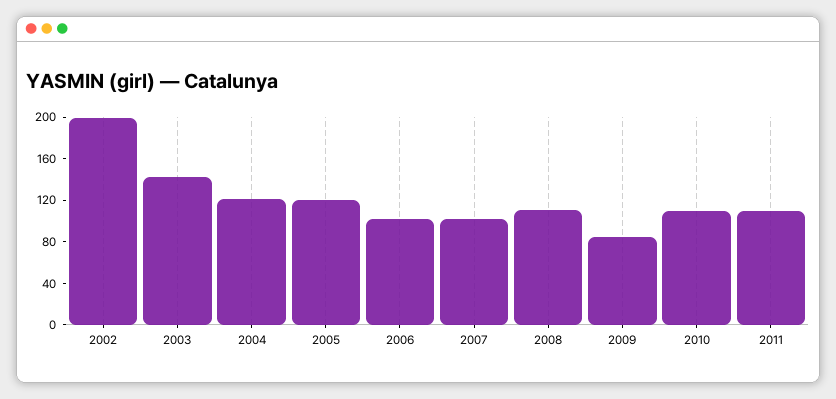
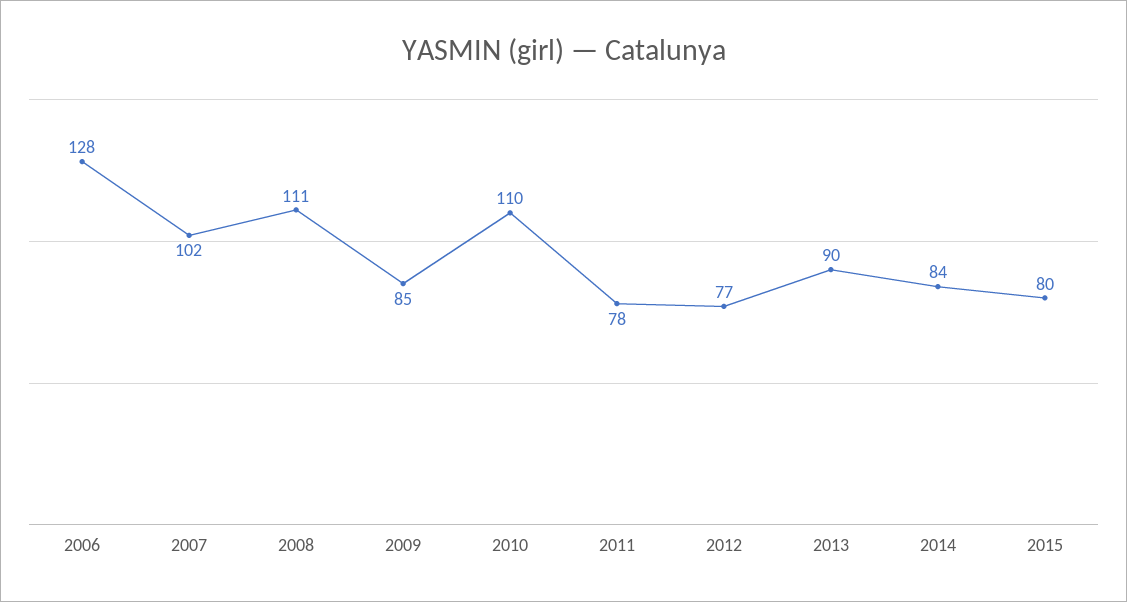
2002: 200 -> none
2003: 140 -> none
2004: 120 -> none
2005: 120 -> none
2006: 100 -> 128
2011: 110 -> 78
2012: none -> 77
2013: none -> 90
2014: none -> 84
2015: none -> 80

